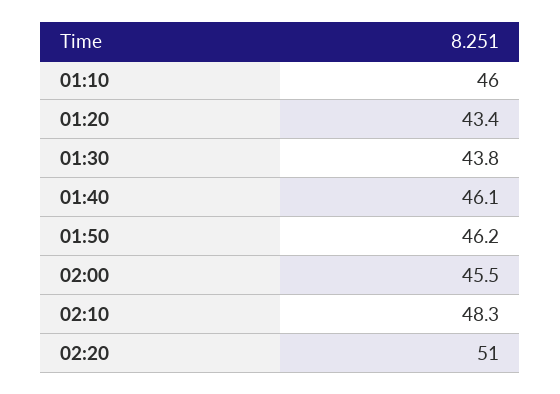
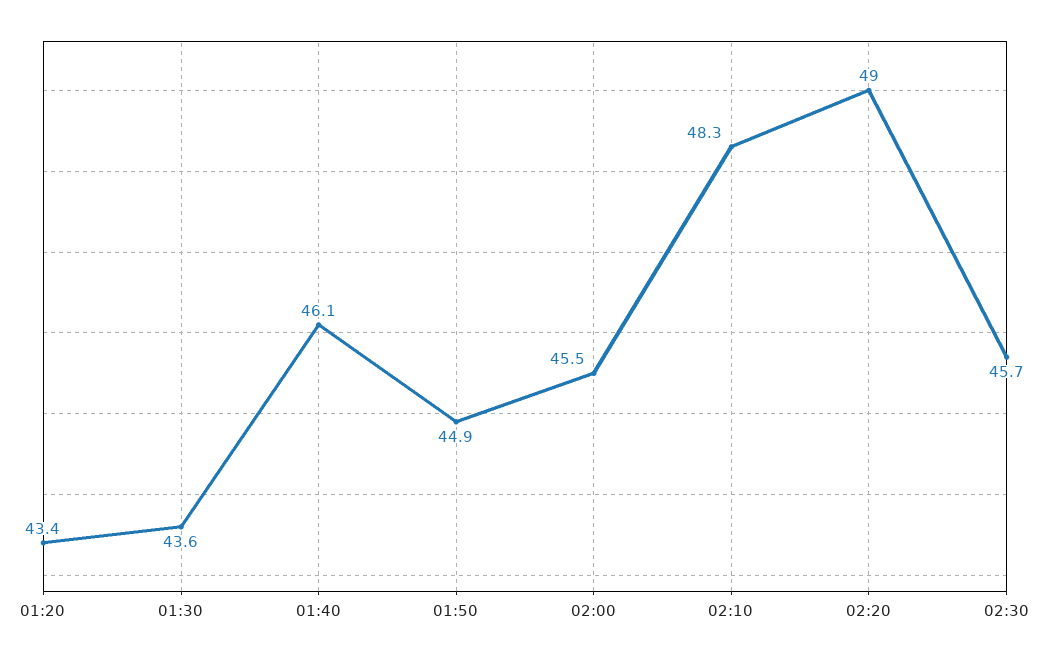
01:10: 46 -> none
01:30: 43.8 -> 43.6
01:50: 46.2 -> 44.9
02:20: 51 -> 49
02:30: none -> 45.7

